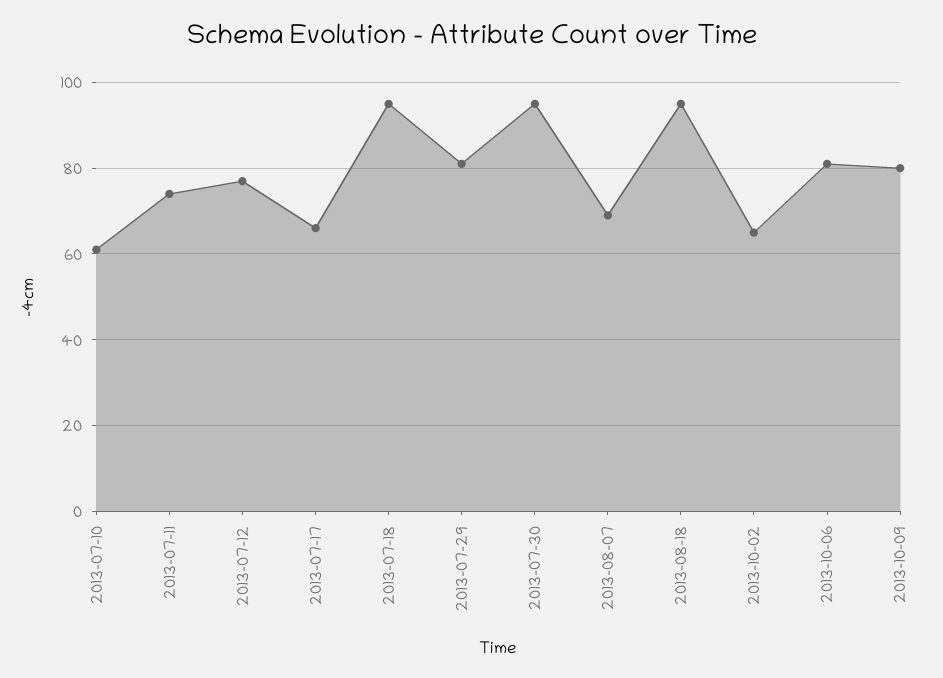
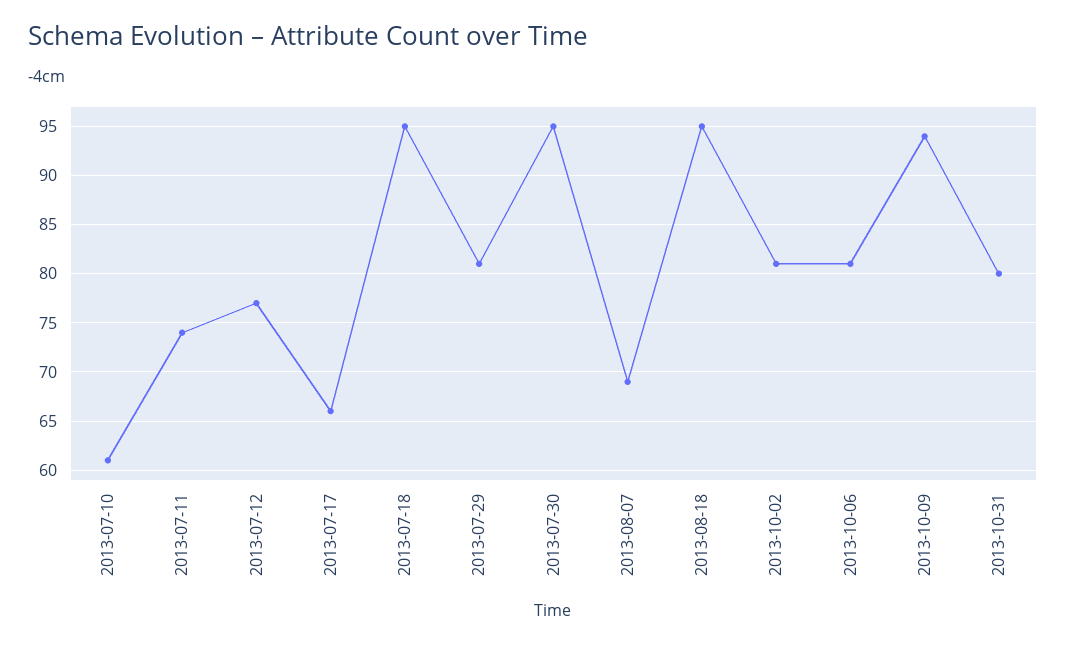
2013-10-02: 65 -> 81
2013-10-09: 80 -> 94
2013-10-31: none -> 80

